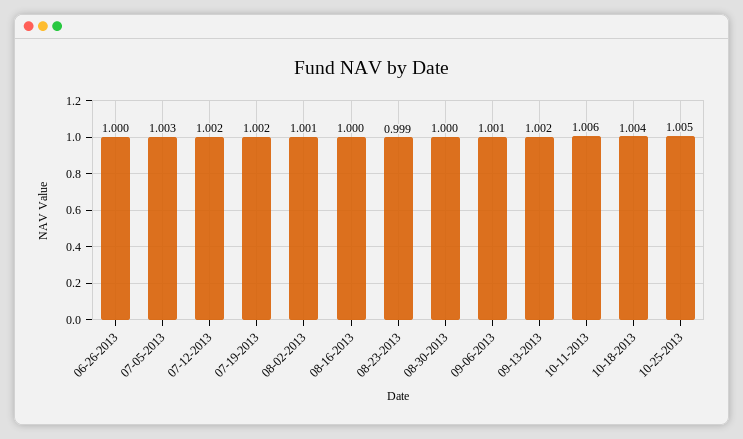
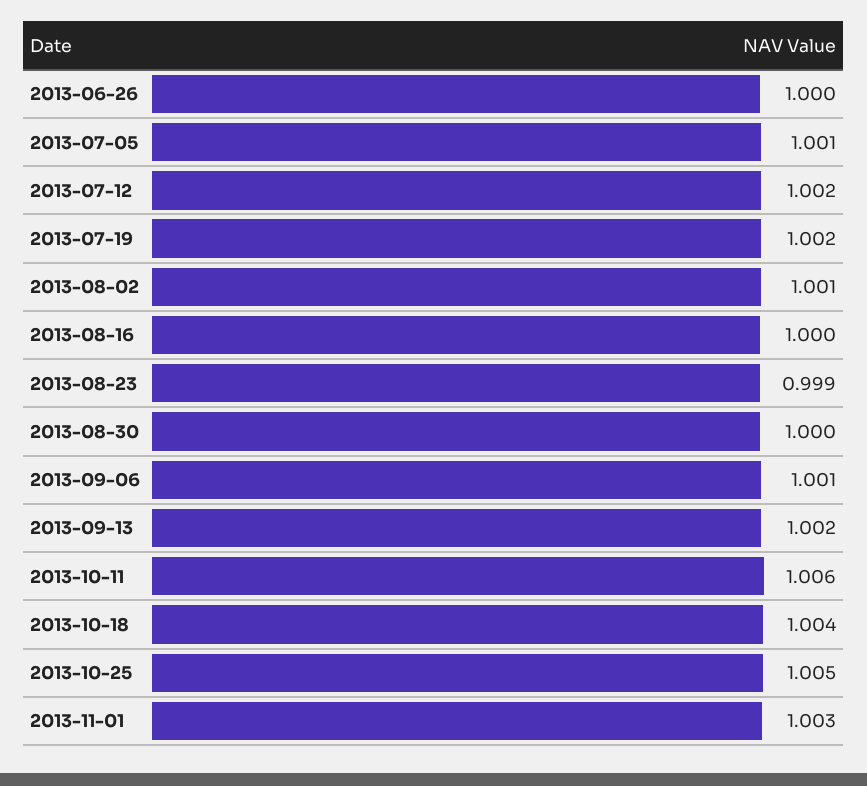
07-05-2013: 1.003 -> 1.001
2013-11-01: none -> 1.003

